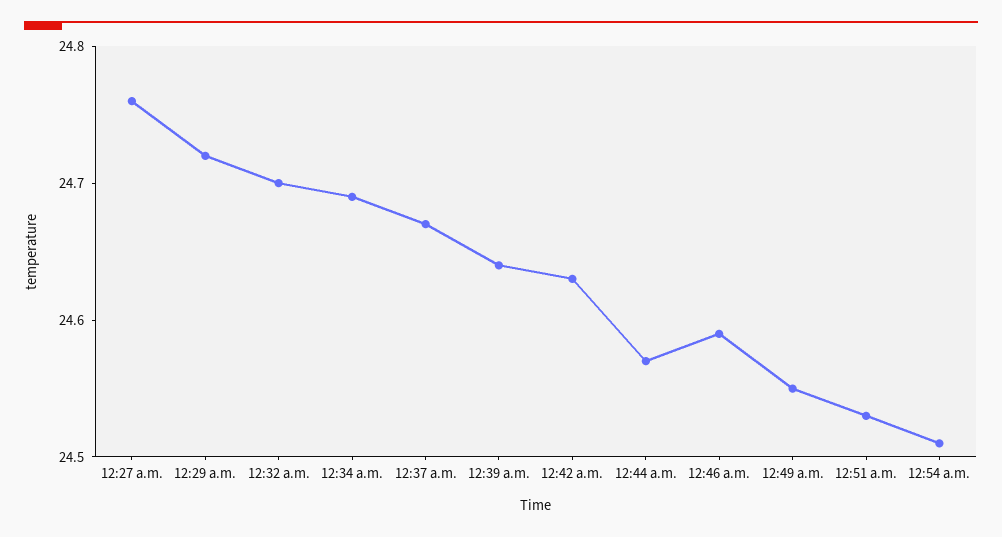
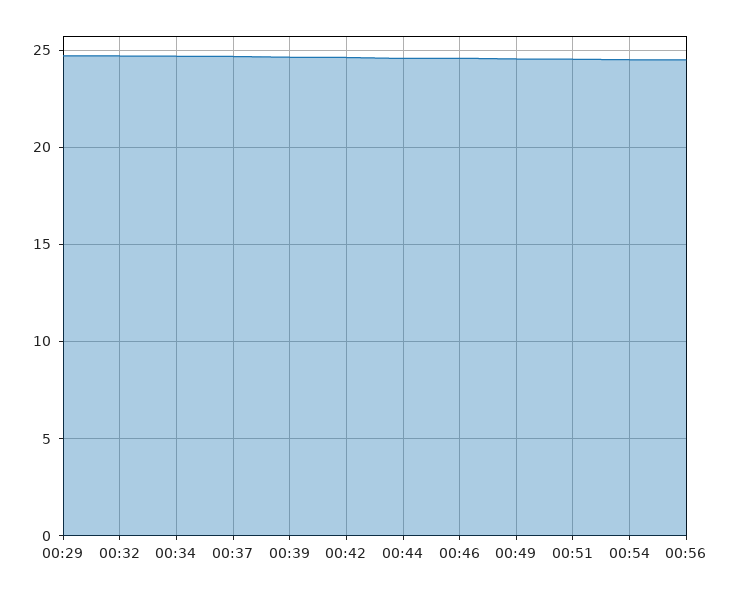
12:27 a.m.: 24.76 -> none
00:56: none -> 24.5

